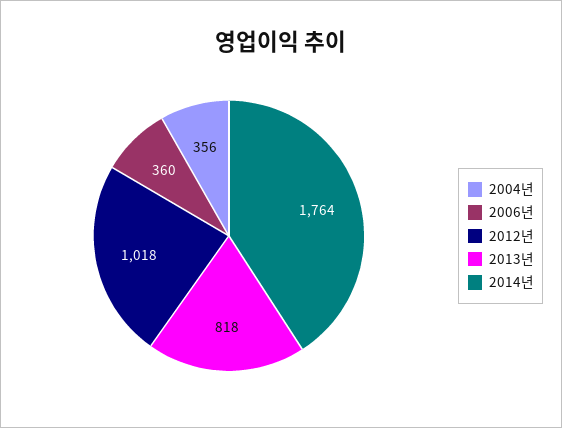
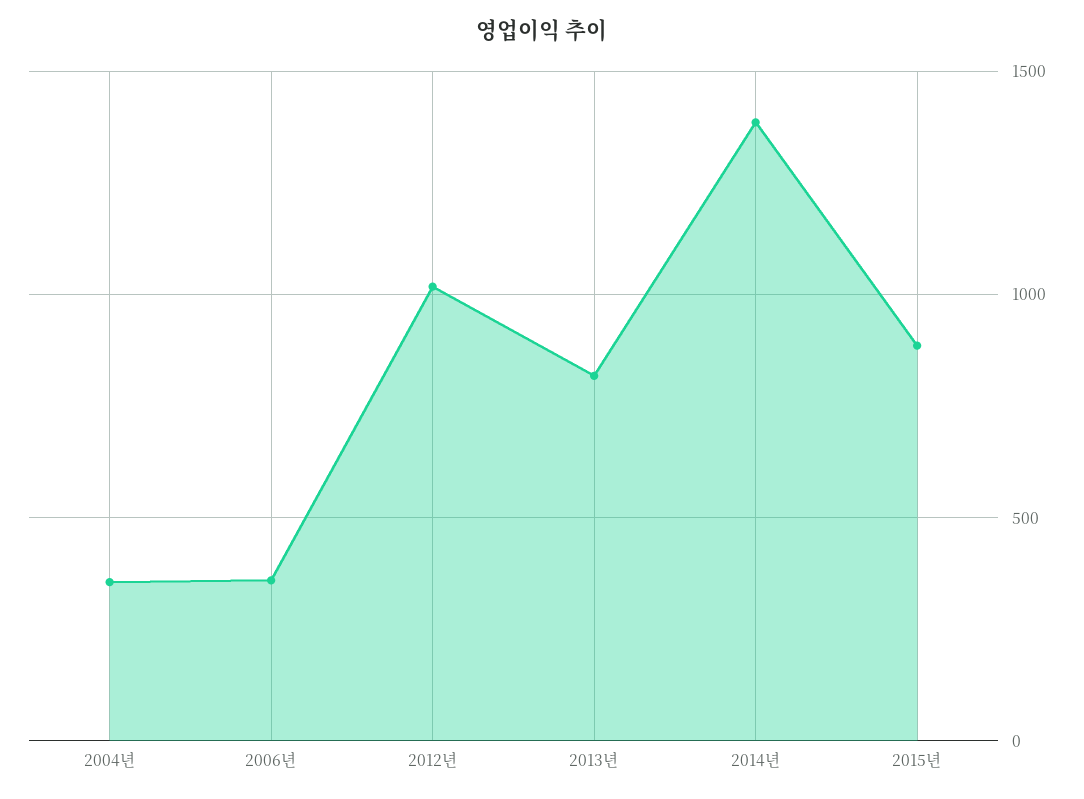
2014년: 1764 -> 1400
2015년: none -> 900

